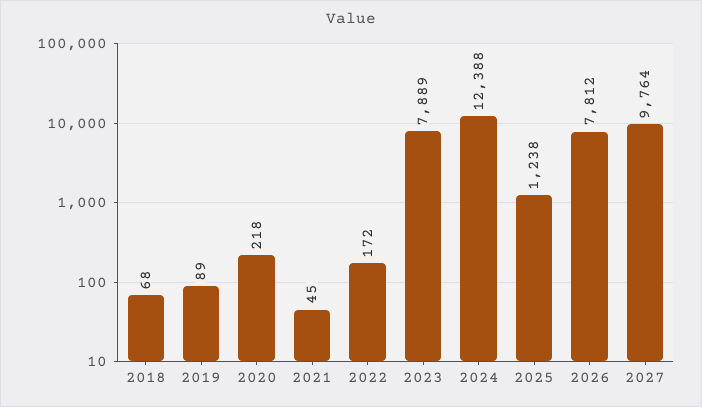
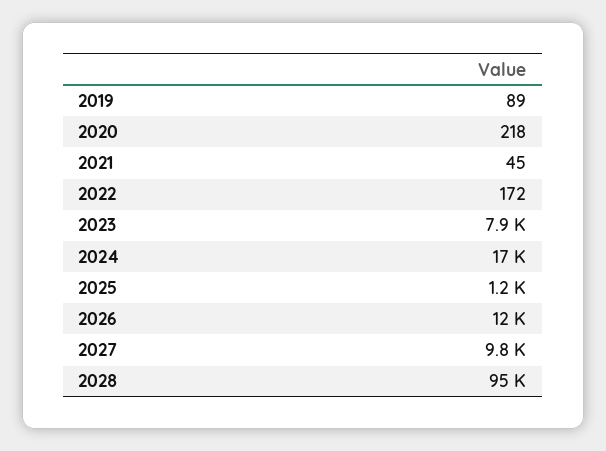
2018: 68 -> none
2024: 12388 -> 17000
2026: 7812 -> 12000
2028: none -> 95000

